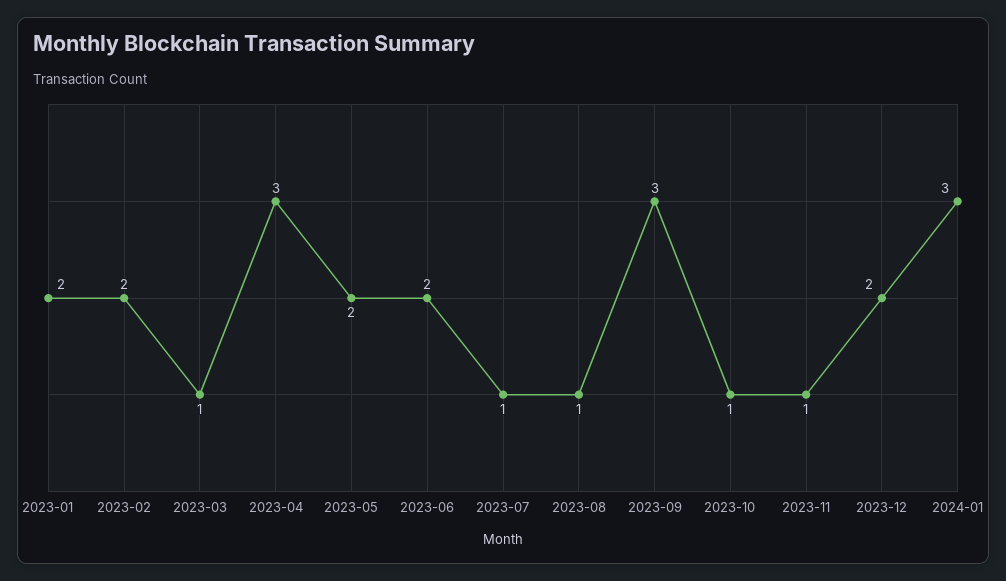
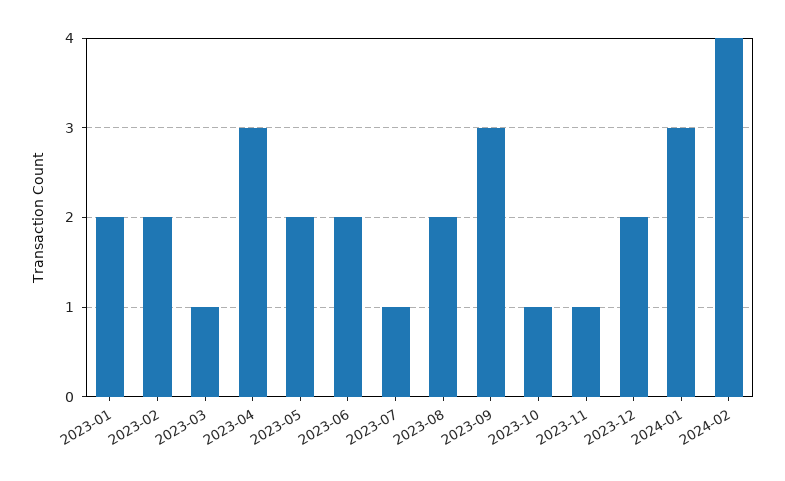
2023-08: 1 -> 2
2024-02: none -> 4

